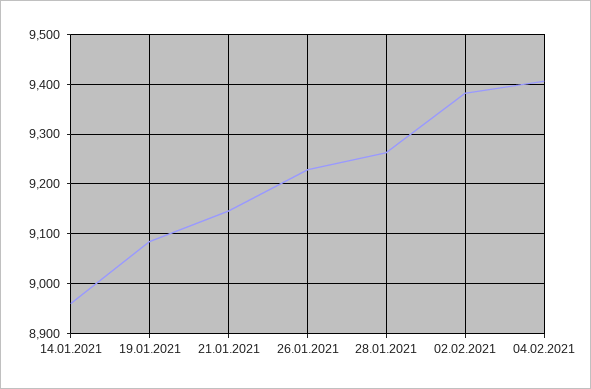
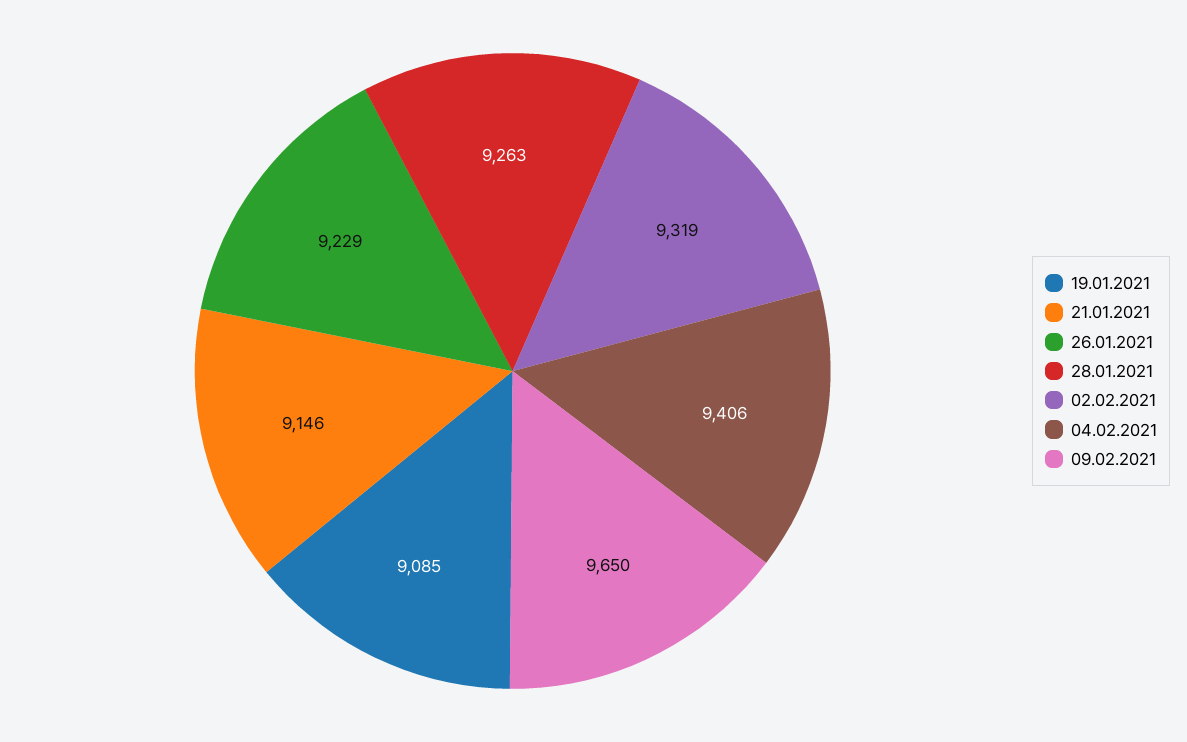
14.01.2021: 8960 -> none
02.02.2021: 9380 -> 9319
09.02.2021: none -> 9650

